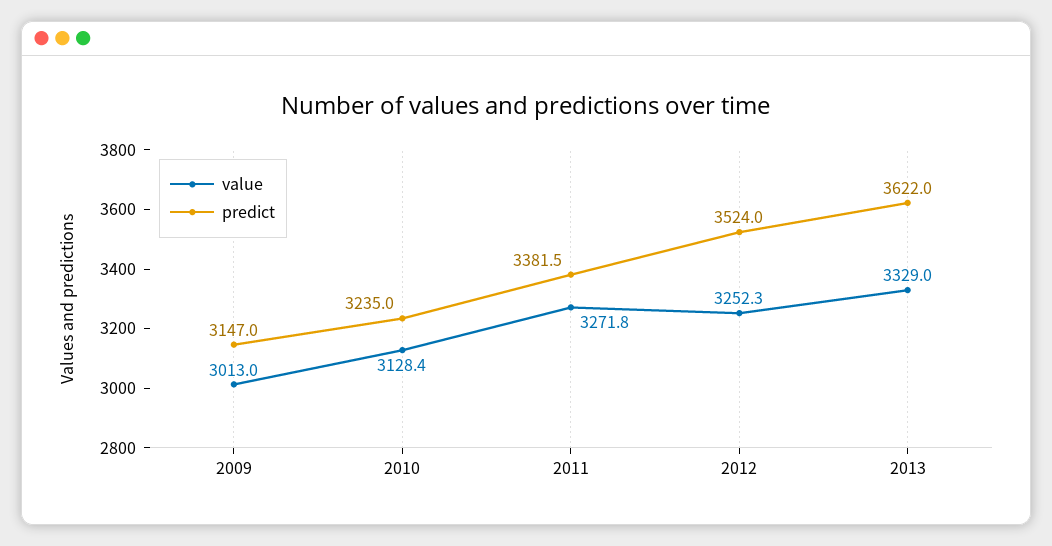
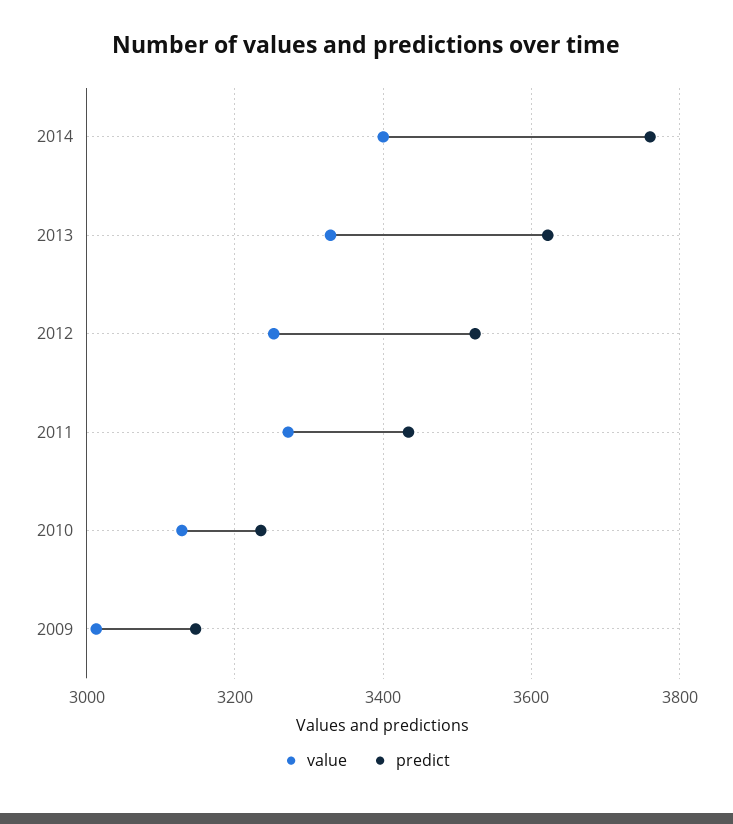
predict, 2011: 3381.5 -> 3440
value, 2014: none -> 3400
predict, 2014: none -> 3760

